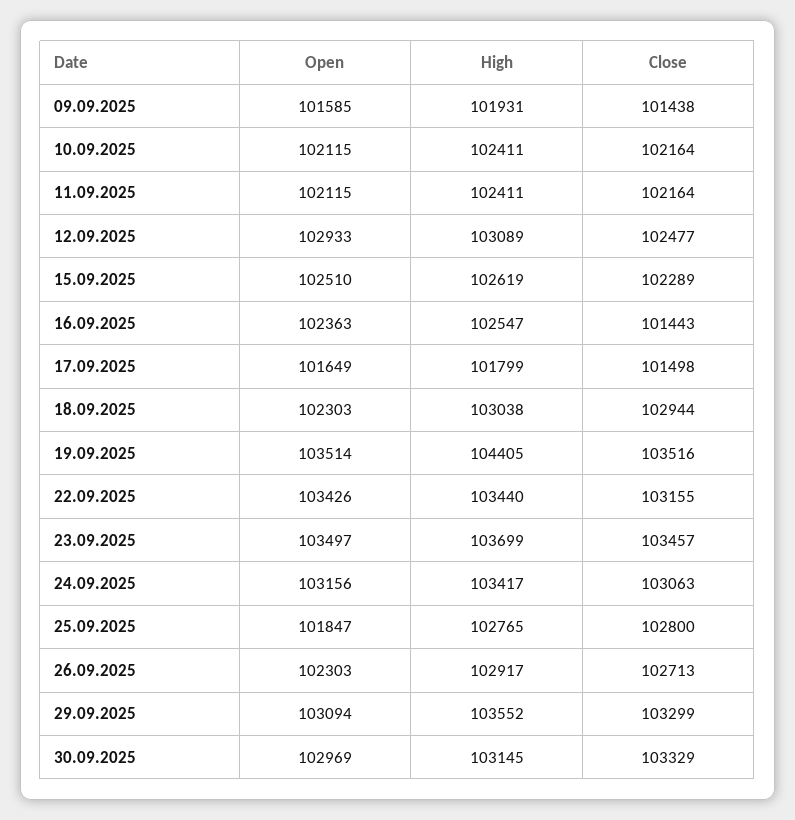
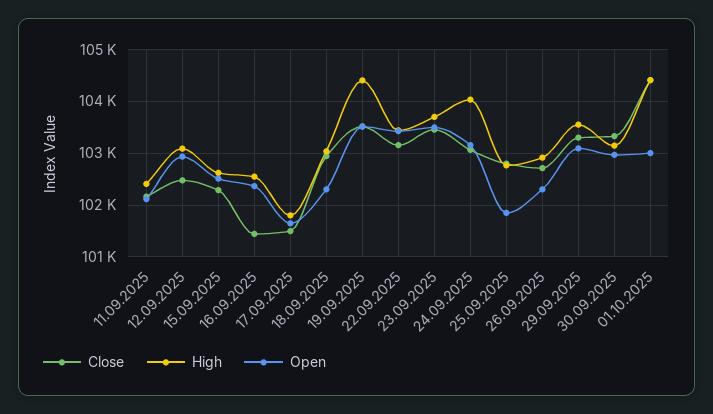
Open, 09.09.2025: 101585 -> none
High, 09.09.2025: 101931 -> none
Close, 09.09.2025: 101438 -> none
Open, 10.09.2025: 102115 -> none
High, 10.09.2025: 102411 -> none
Close, 10.09.2025: 102164 -> none
High, 24.09.2025: 103417 -> 104000
Close, 01.10.2025: none -> 104400
High, 01.10.2025: none -> 104400
Open, 01.10.2025: none -> 103000

